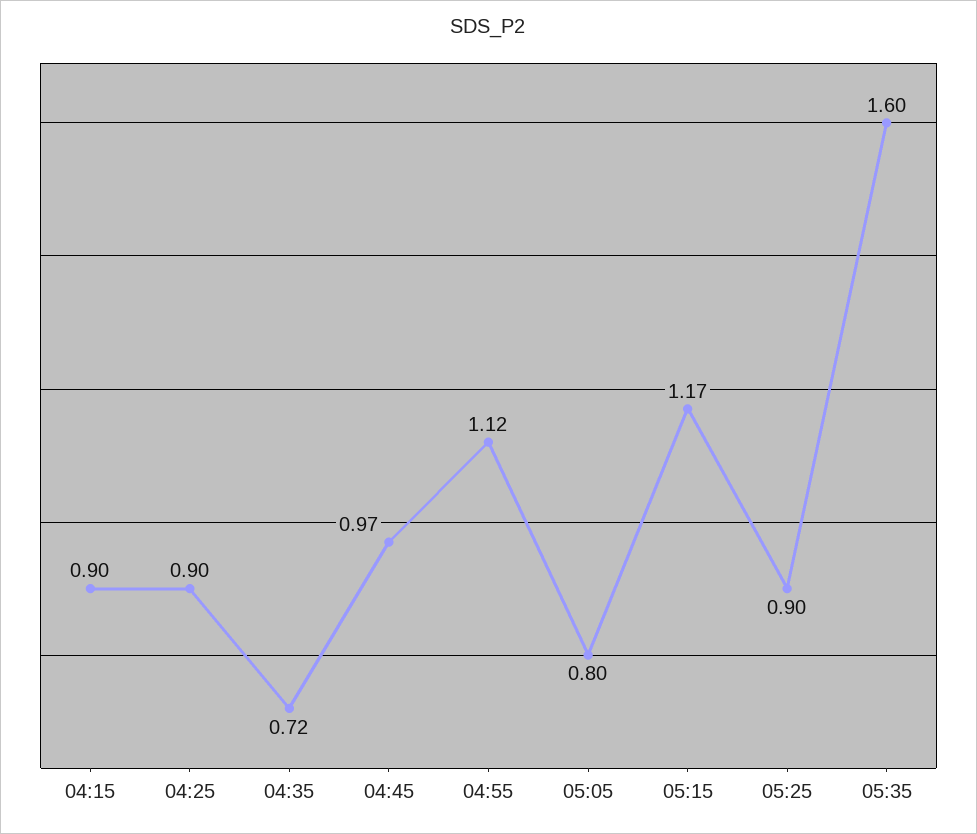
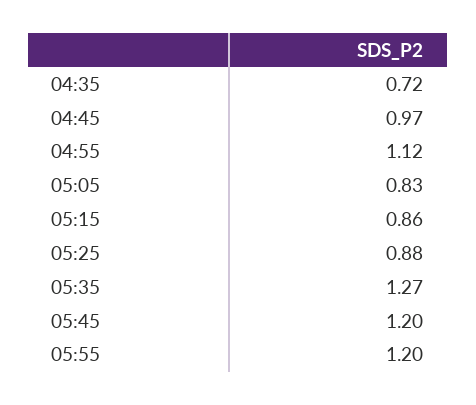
04:15: 0.9 -> none
04:25: 0.9 -> none
05:05: 0.8 -> 0.83
05:15: 1.17 -> 0.86
05:25: 0.9 -> 0.88
05:35: 1.6 -> 1.27
05:45: none -> 1.2
05:55: none -> 1.2

